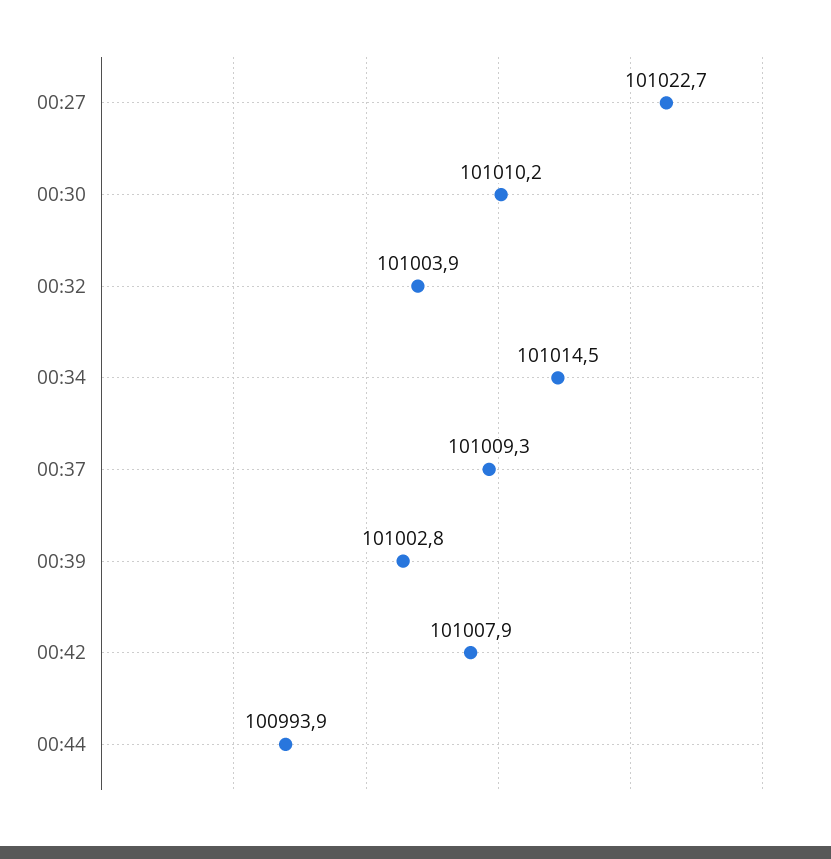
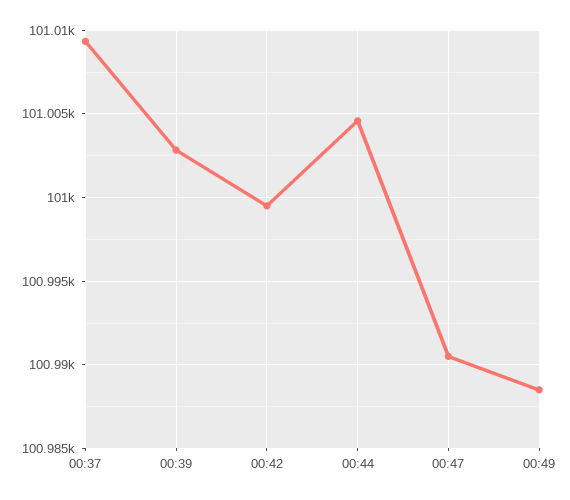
00:27: 101022.7 -> none
00:30: 101010.2 -> none
00:32: 101003.9 -> none
00:34: 101014.5 -> none
00:42: 101007.9 -> 100999.5
00:44: 100993.9 -> 101004.5
00:47: none -> 100990.5
00:49: none -> 100988.5

